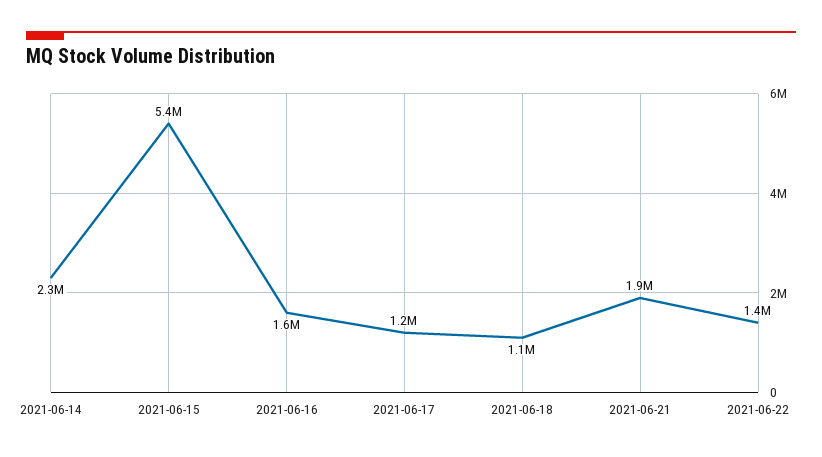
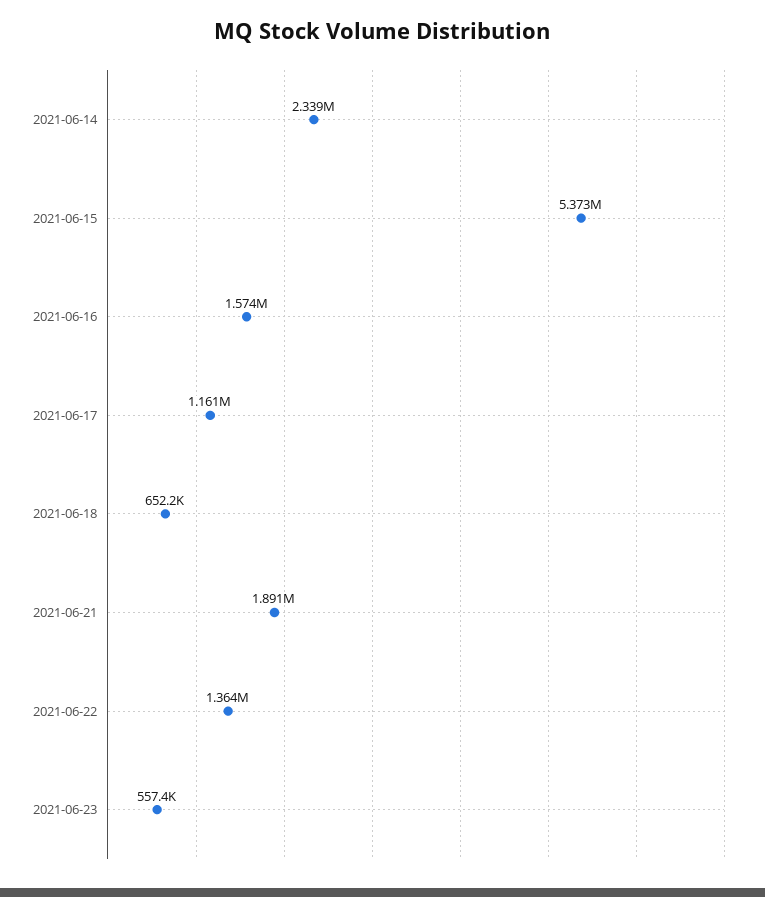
2021-06-18: 1100000 -> 652200
2021-06-23: none -> 557400

